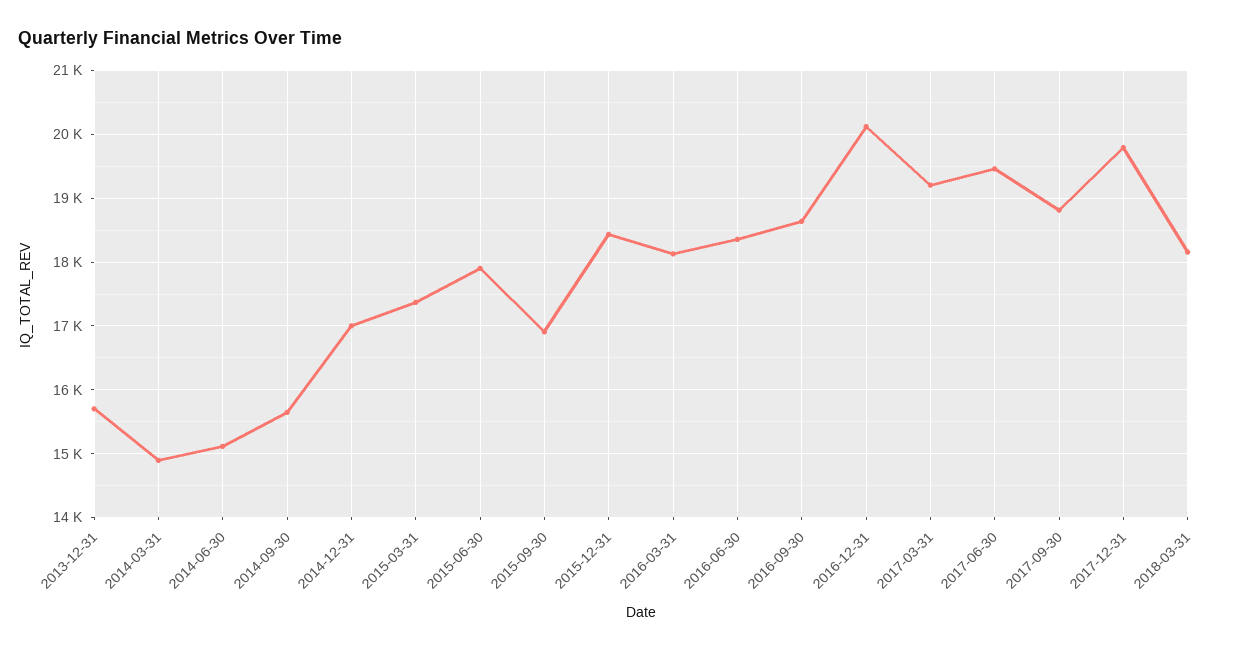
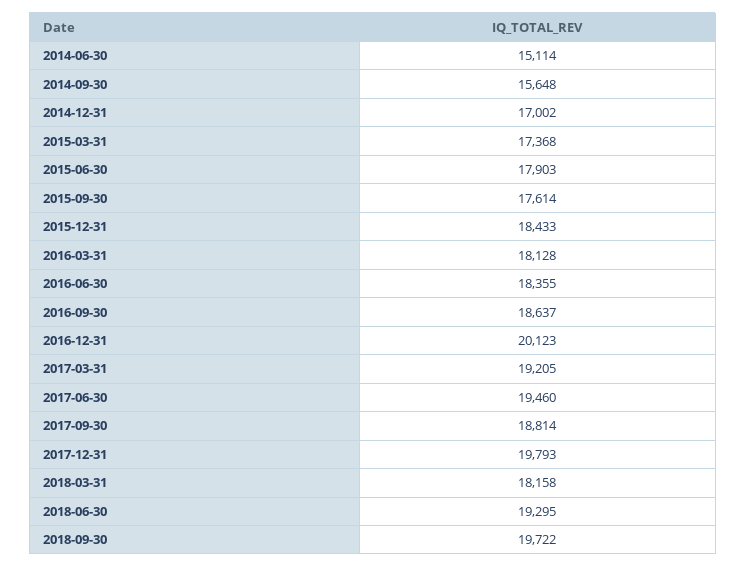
2013-12-31: 15700 -> none
2014-03-31: 14900 -> none
2015-09-30: 16900 -> 17614
2018-06-30: none -> 19295
2018-09-30: none -> 19722

